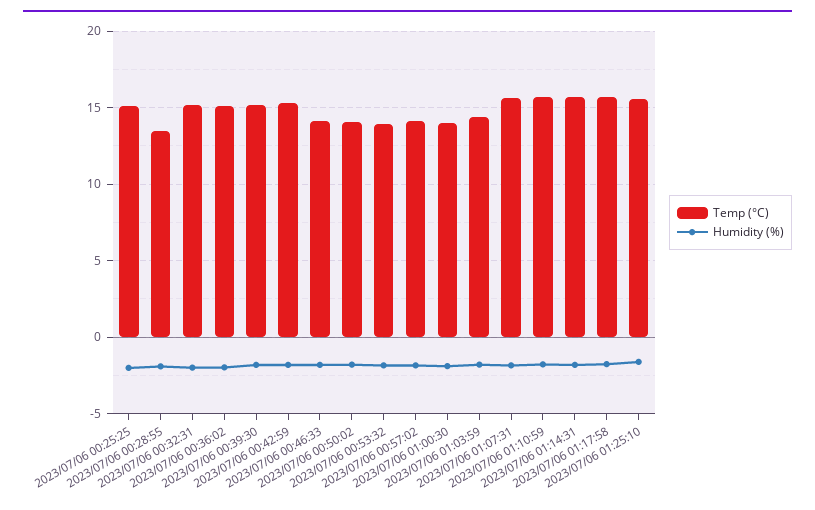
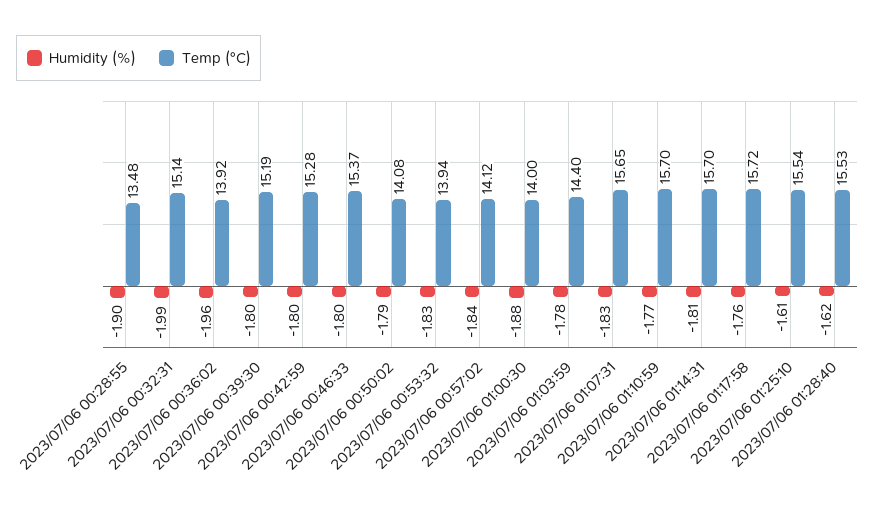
Temp (°C), 2023/07/06 00:25:25: 15 -> none
Humidity (%), 2023/07/06 00:25:25: -2 -> none
Temp (°C), 2023/07/06 00:36:02: 15 -> 13.92
Temp (°C), 2023/07/06 00:46:33: 14 -> 15.37
Humidity (%), 2023/07/06 01:28:40: none -> -1.62
Temp (°C), 2023/07/06 01:28:40: none -> 15.53

